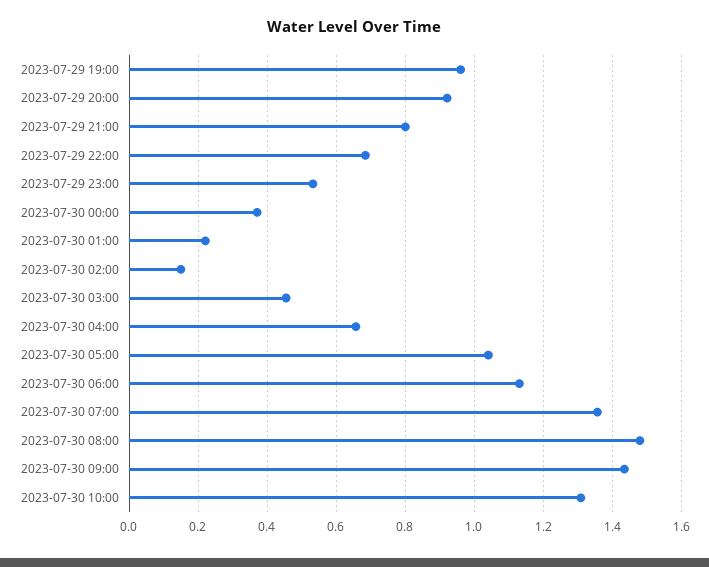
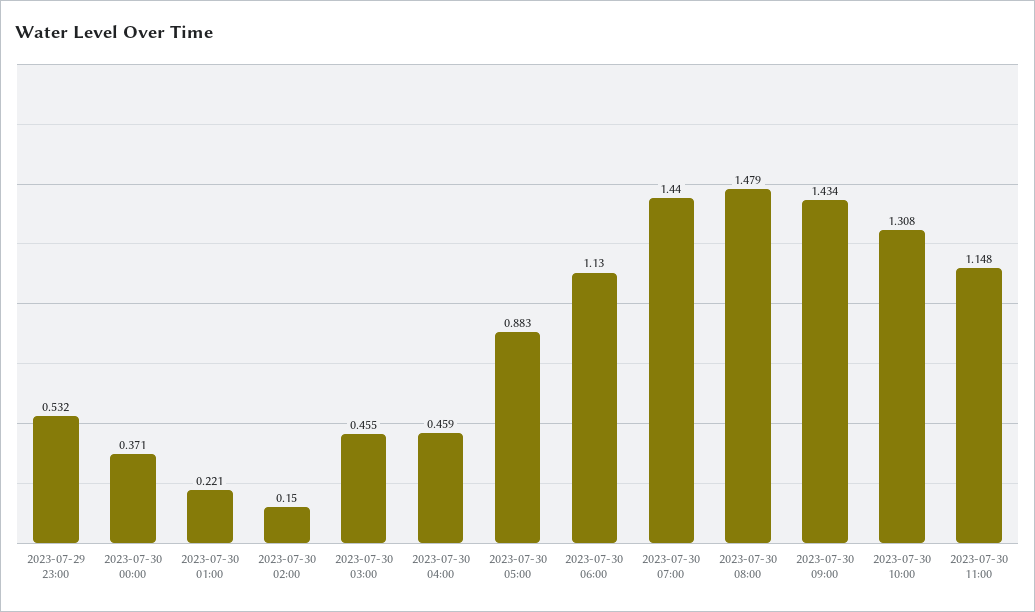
2023-07-29 19:00: 0.96 -> none
2023-07-29 20:00: 0.92 -> none
2023-07-29 21:00: 0.8 -> none
2023-07-29 22:00: 0.68 -> none
2023-07-30 04:00: 0.66 -> 0.459
2023-07-30 05:00: 1.04 -> 0.883
2023-07-30 07:00: 1.36 -> 1.44
2023-07-30 11:00: none -> 1.148

